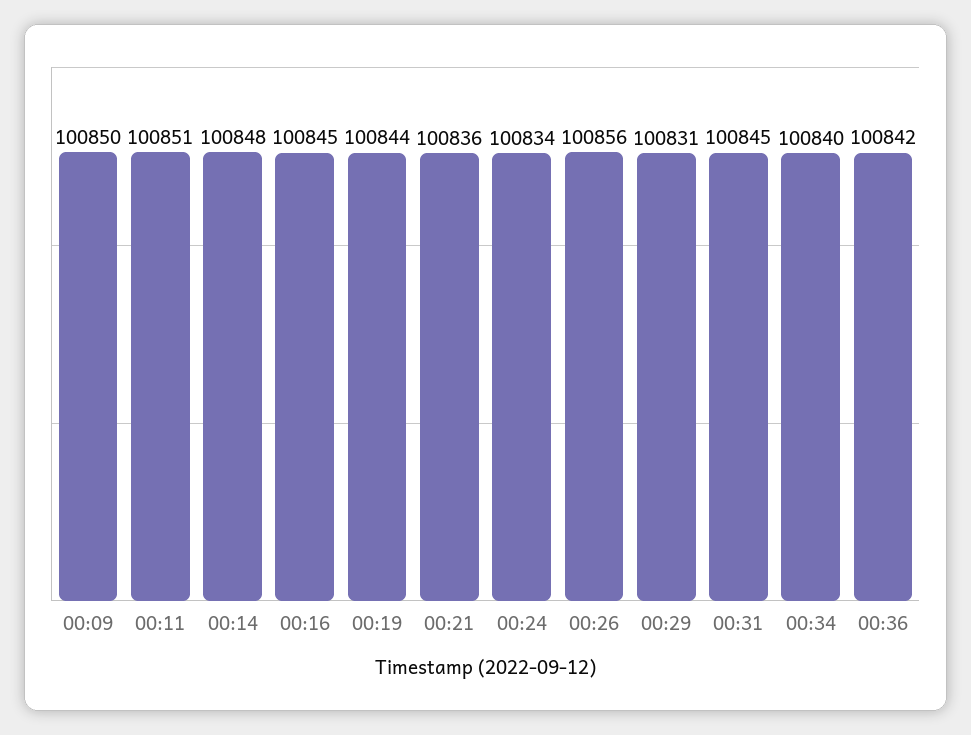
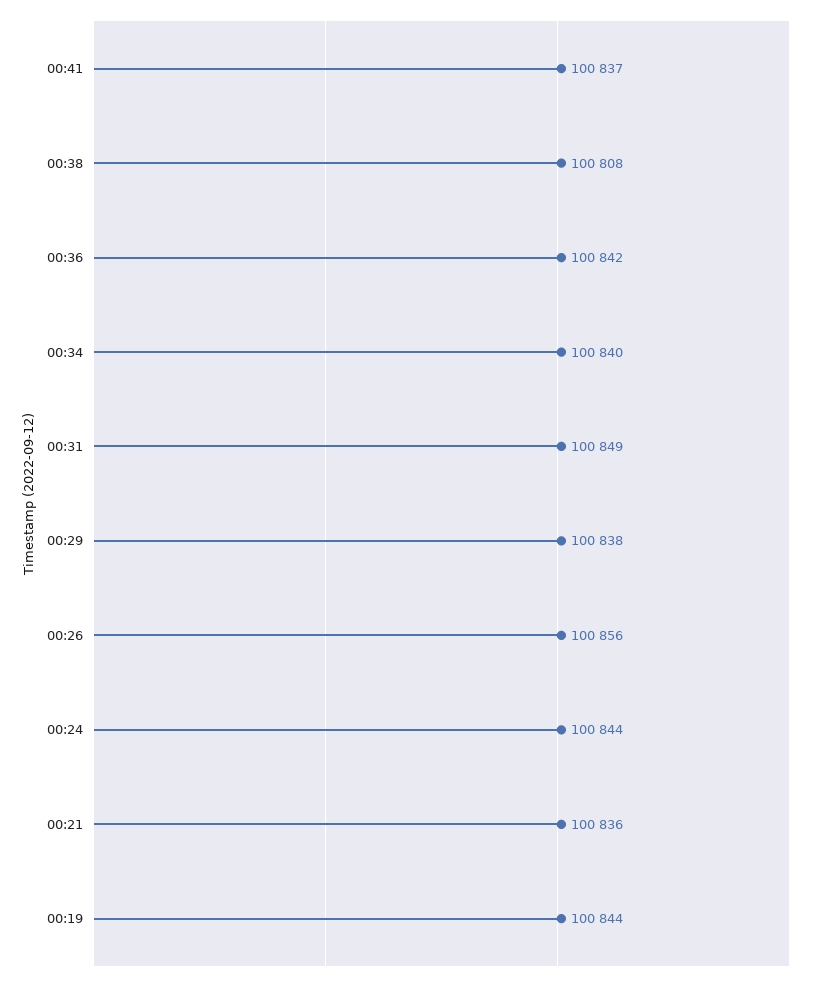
00:09: 100850 -> none
00:11: 100851 -> none
00:14: 100848 -> none
00:16: 100845 -> none
00:24: 100834 -> 100844
00:29: 100831 -> 100838
00:31: 100845 -> 100849
00:41: none -> 100837
00:38: none -> 100808

